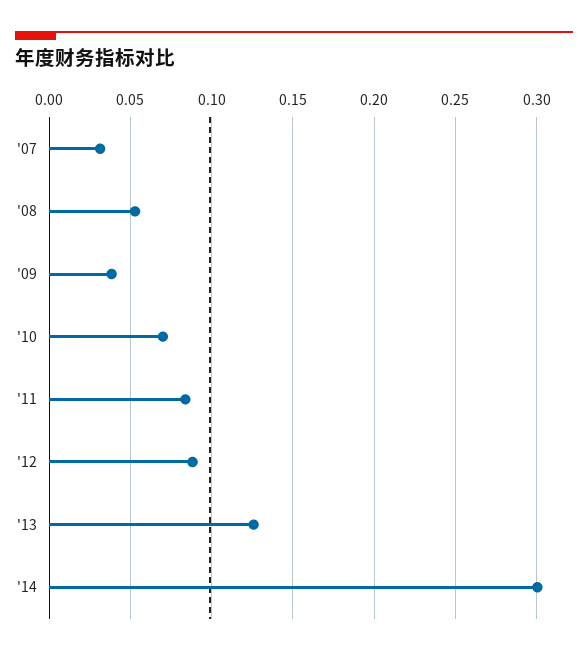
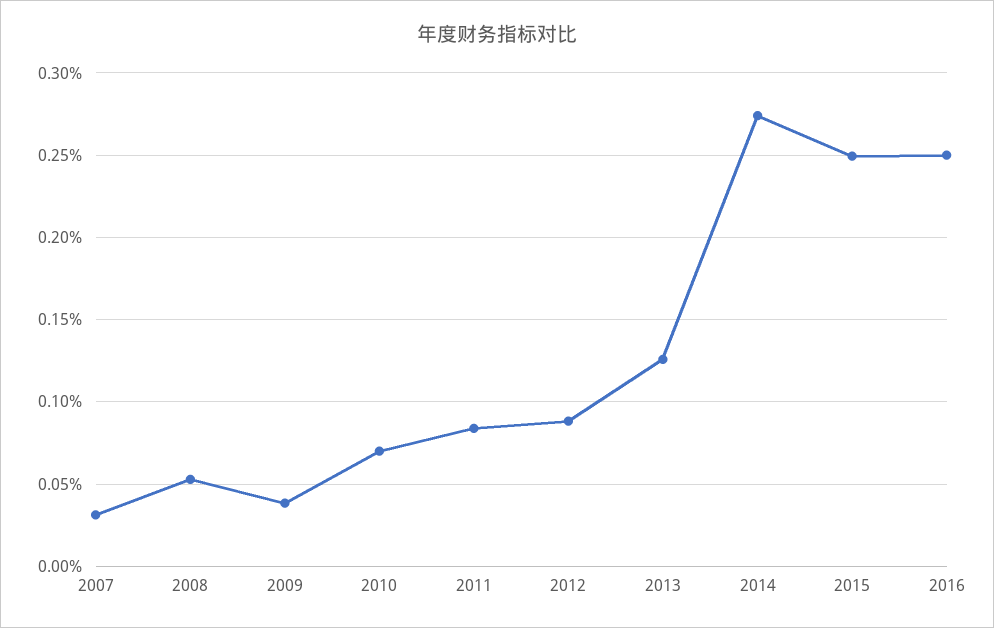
'14: 0.3 -> 0.275
2015: none -> 0.25
2016: none -> 0.25

